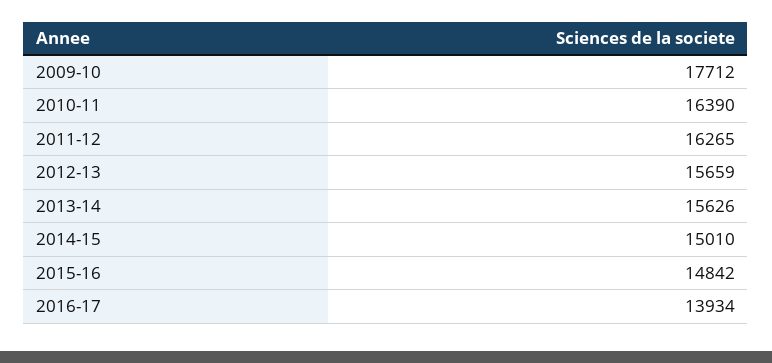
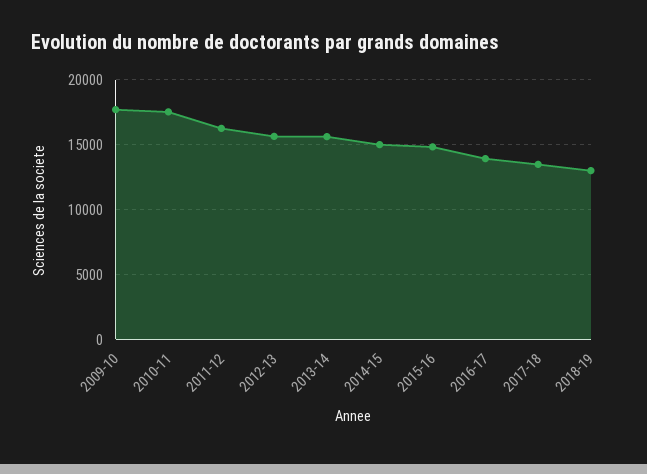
2010-11: 16390 -> 17500
2017-18: none -> 13500
2018-19: none -> 13000

